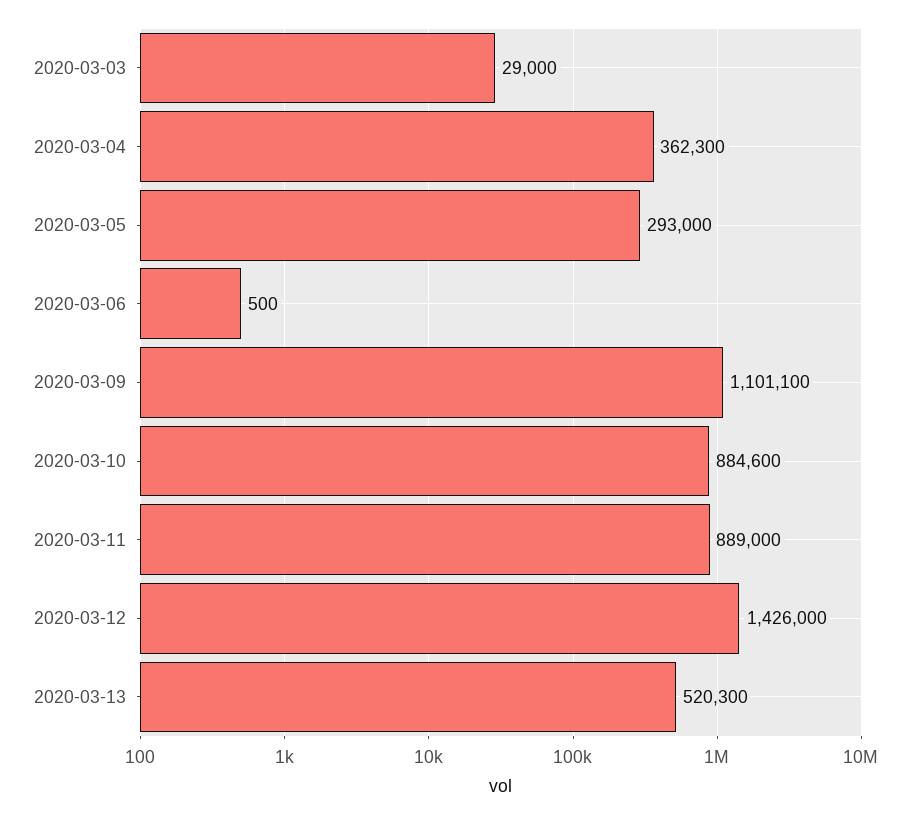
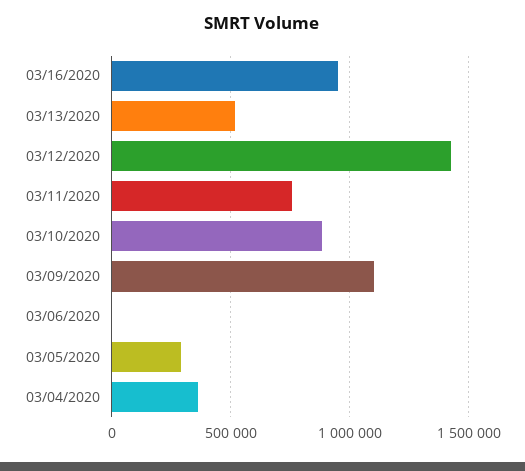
2020-03-03: 29000 -> none
2020-03-11: 889000 -> 750000
03/16/2020: none -> 950000

